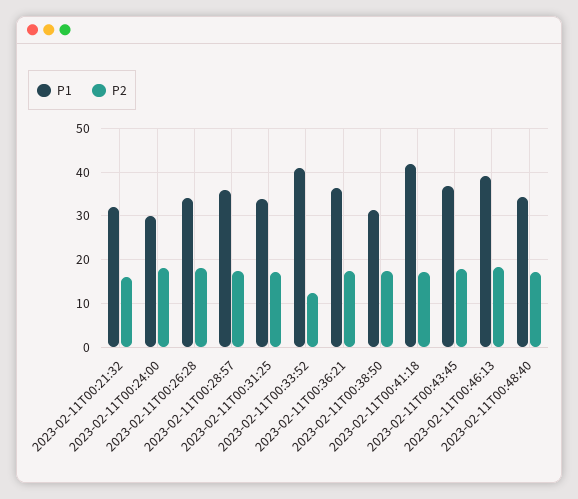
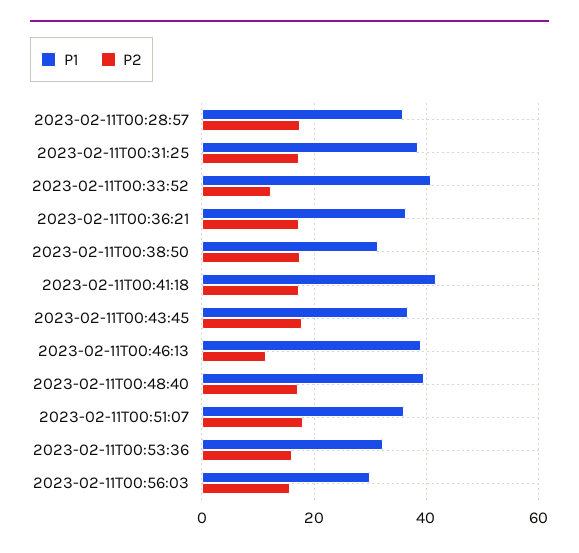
P1, 2023-02-11T00:21:32: 32 -> none
P2, 2023-02-11T00:21:32: 16 -> none
P1, 2023-02-11T00:24:00: 30 -> none
P2, 2023-02-11T00:24:00: 18 -> none
P1, 2023-02-11T00:26:28: 34 -> none
P2, 2023-02-11T00:26:28: 18 -> none
P1, 2023-02-11T00:31:25: 34 -> 38
P2, 2023-02-11T00:46:13: 18 -> 12
P1, 2023-02-11T00:48:40: 34 -> 40
P1, 2023-02-11T00:51:07: none -> 36
P2, 2023-02-11T00:51:07: none -> 18
P1, 2023-02-11T00:53:36: none -> 32
P2, 2023-02-11T00:53:36: none -> 16
P1, 2023-02-11T00:56:03: none -> 30
P2, 2023-02-11T00:56:03: none -> 16

